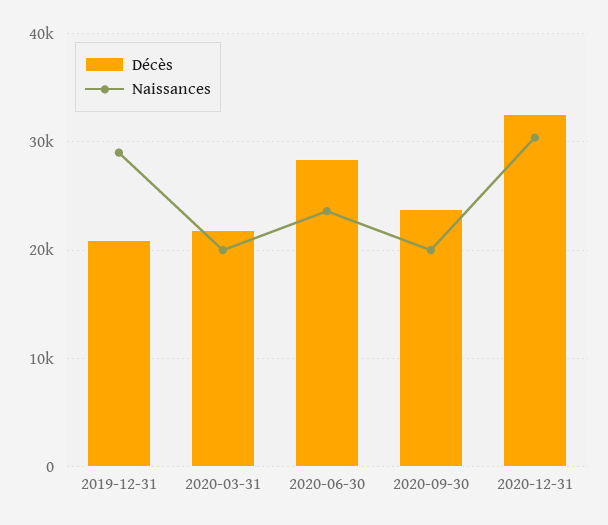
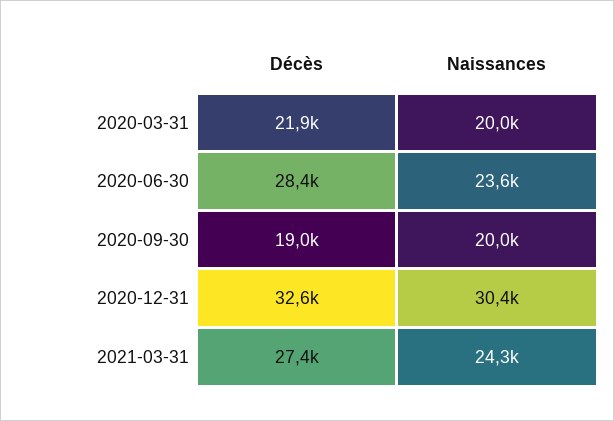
Décès, 2019-12-31: 21000 -> none
Naissances, 2019-12-31: 29000 -> none
Décès, 2020-09-30: 24000 -> 19000
Décès, 2021-03-31: none -> 27400
Naissances, 2021-03-31: none -> 24300

